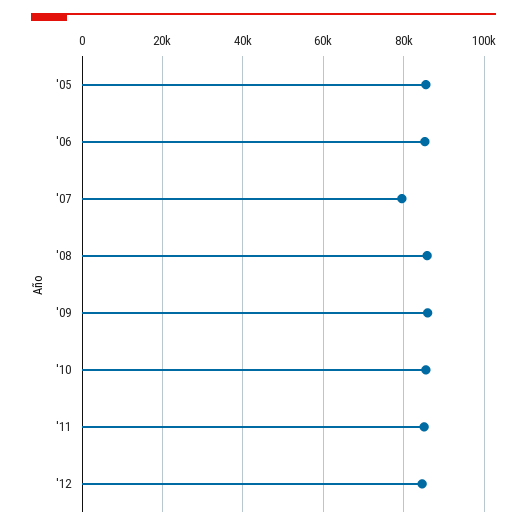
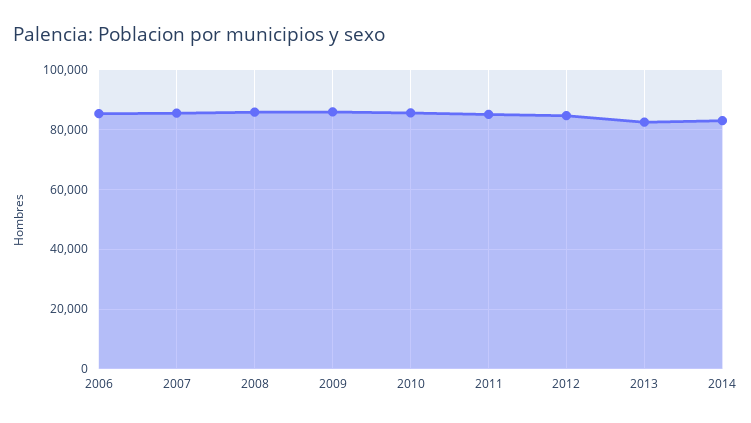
'05: 86000 -> none
'07: 80000 -> 85000
2013: none -> 82500
2014: none -> 82500

